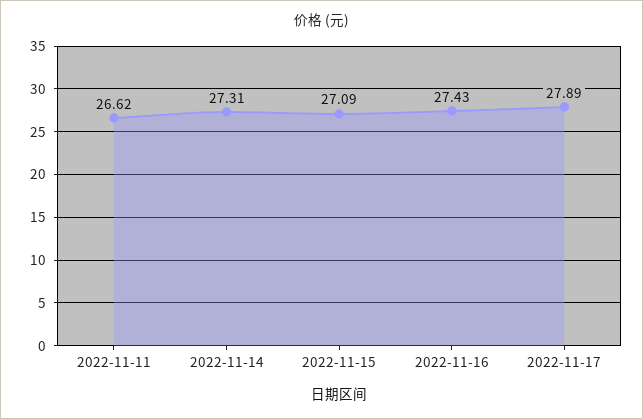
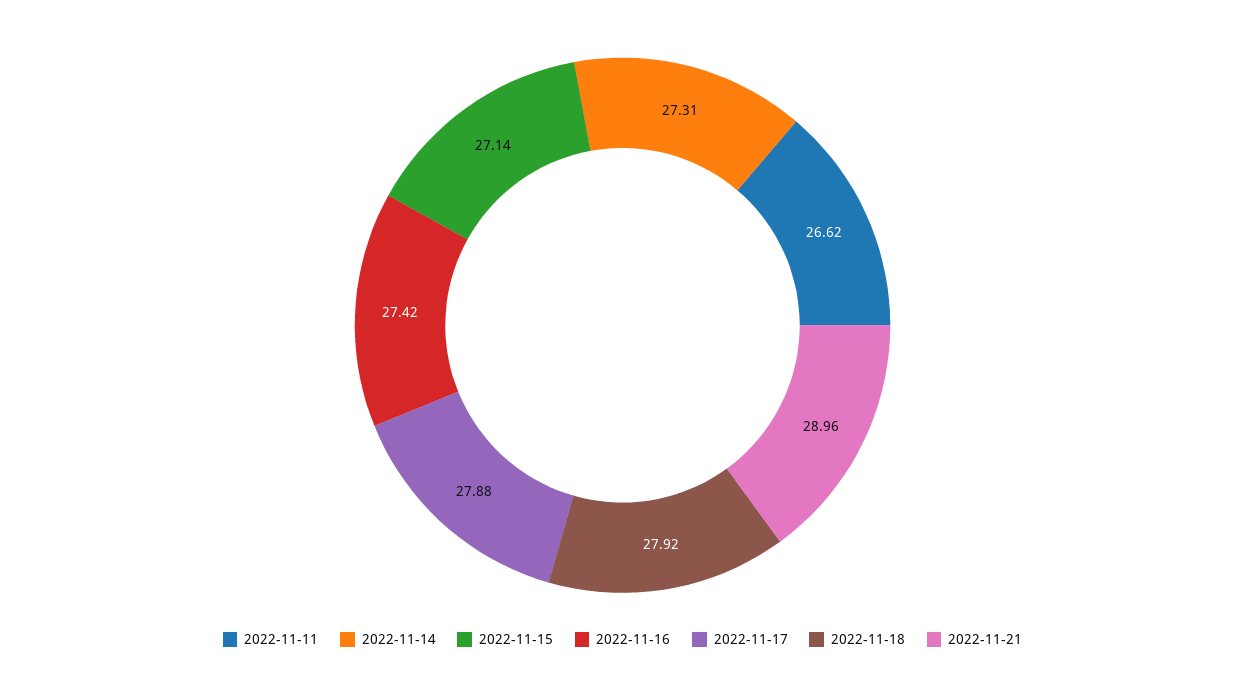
2022-11-15: 27.09 -> 27.14
2022-11-16: 27.43 -> 27.42
2022-11-17: 27.89 -> 27.88
2022-11-18: none -> 27.92
2022-11-21: none -> 28.96

